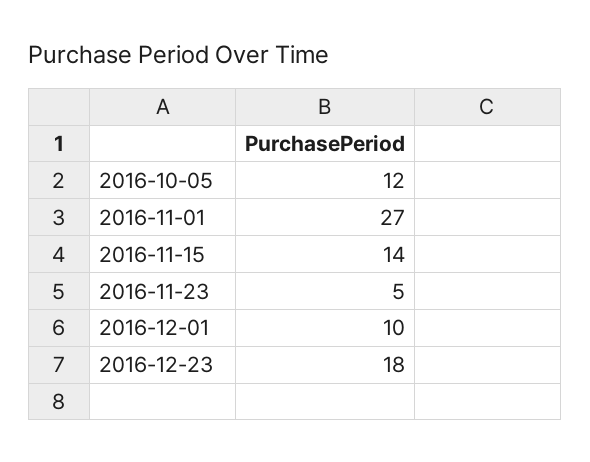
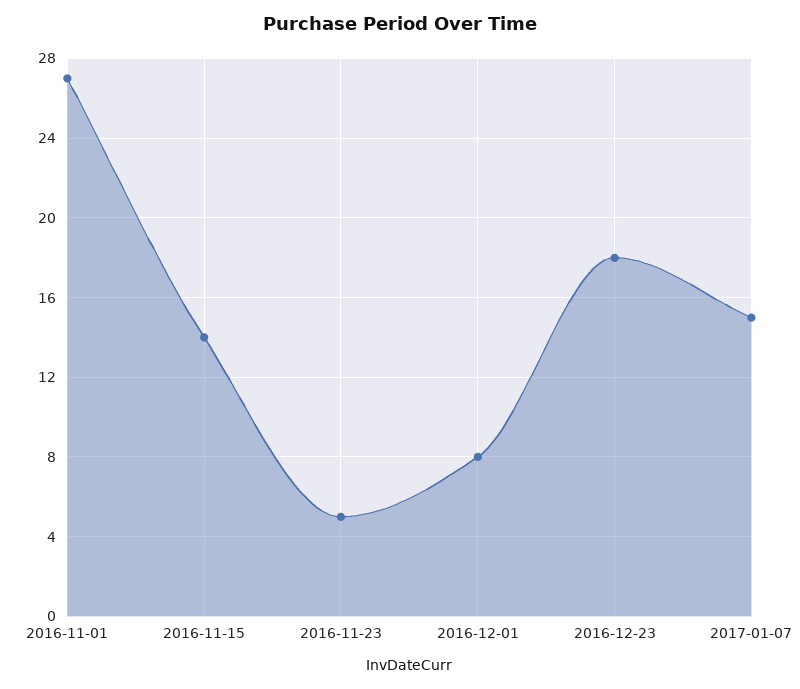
2016-10-05: 12 -> none
2016-12-01: 10 -> 8
2017-01-07: none -> 15

